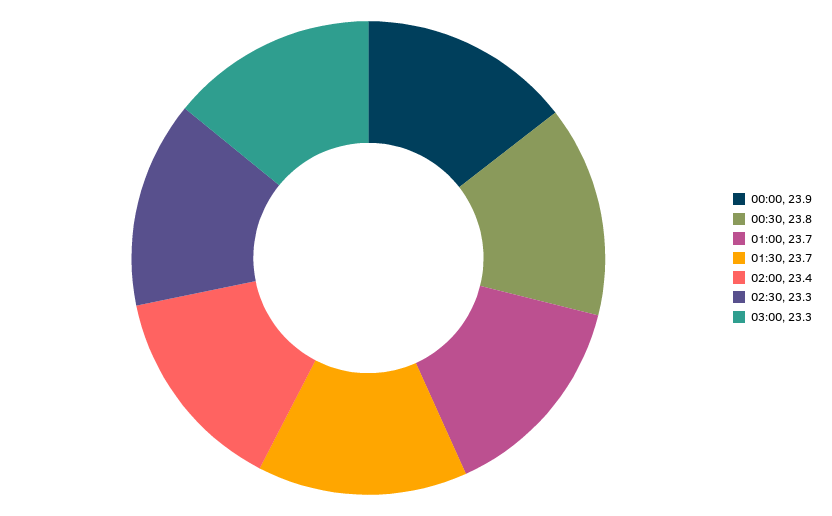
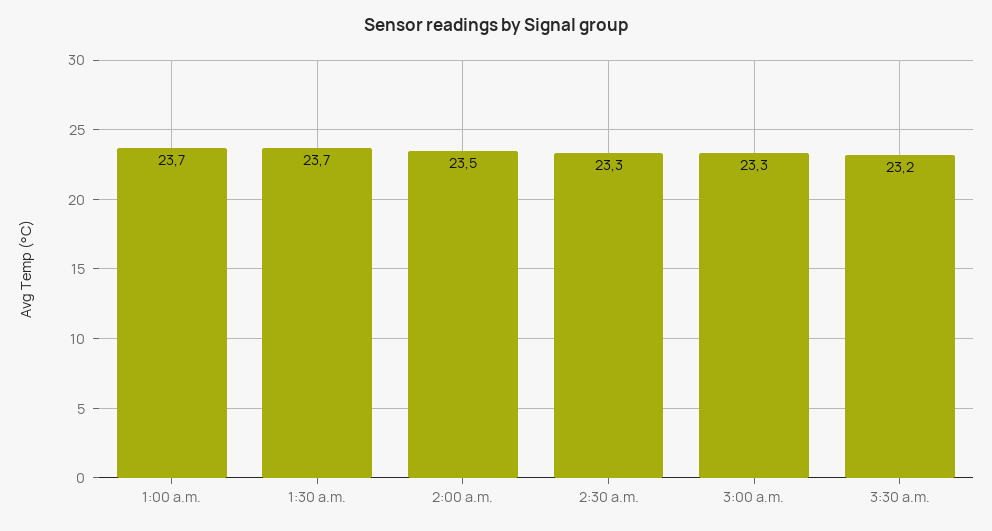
00:00: 23.9 -> none
00:30: 23.8 -> none
02:00: 23.4 -> 23.5
3:30 a.m.: none -> 23.2

